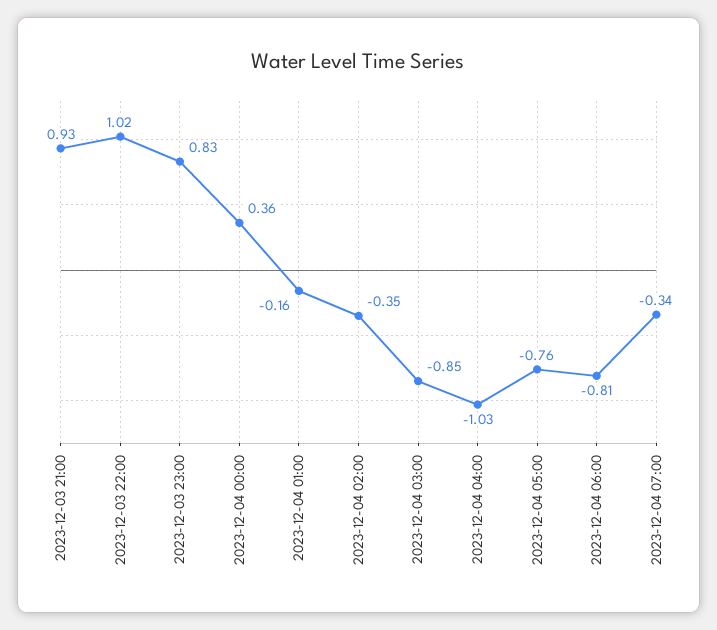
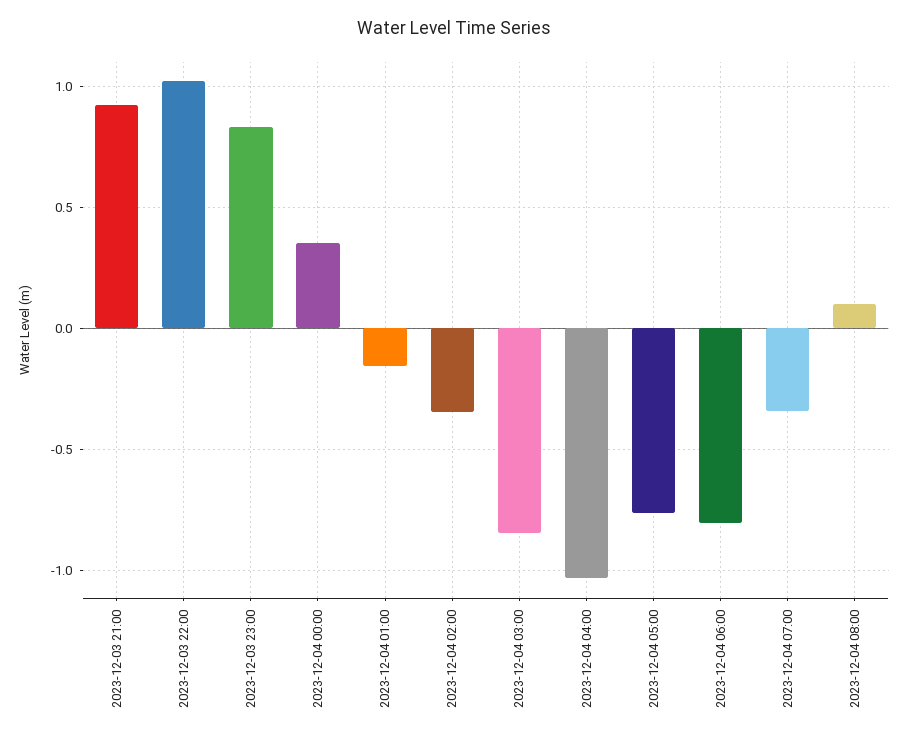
2023-12-04 08:00: none -> 0.1

